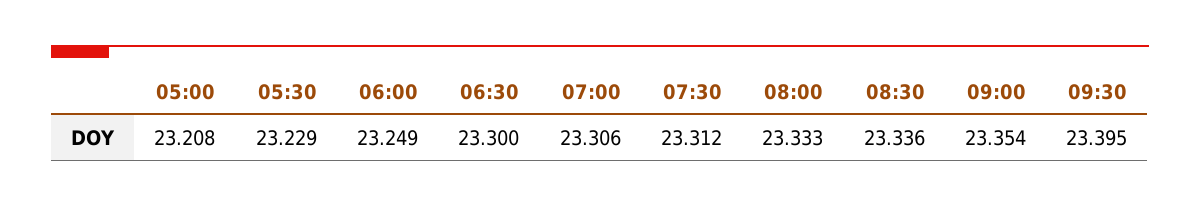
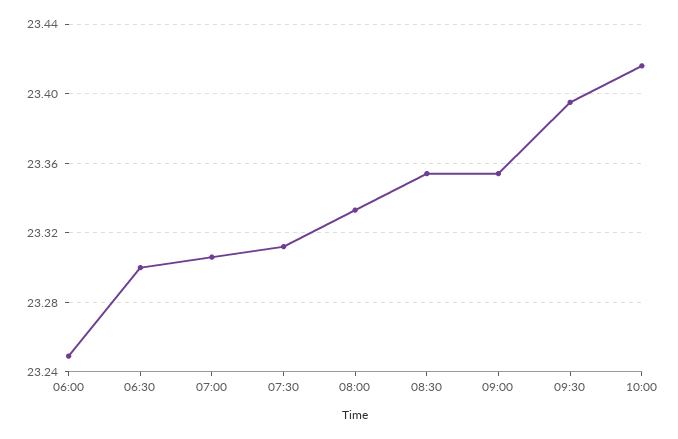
05:00: 23.208 -> none
05:30: 23.229 -> none
08:30: 23.336 -> 23.355
10:00: none -> 23.415

